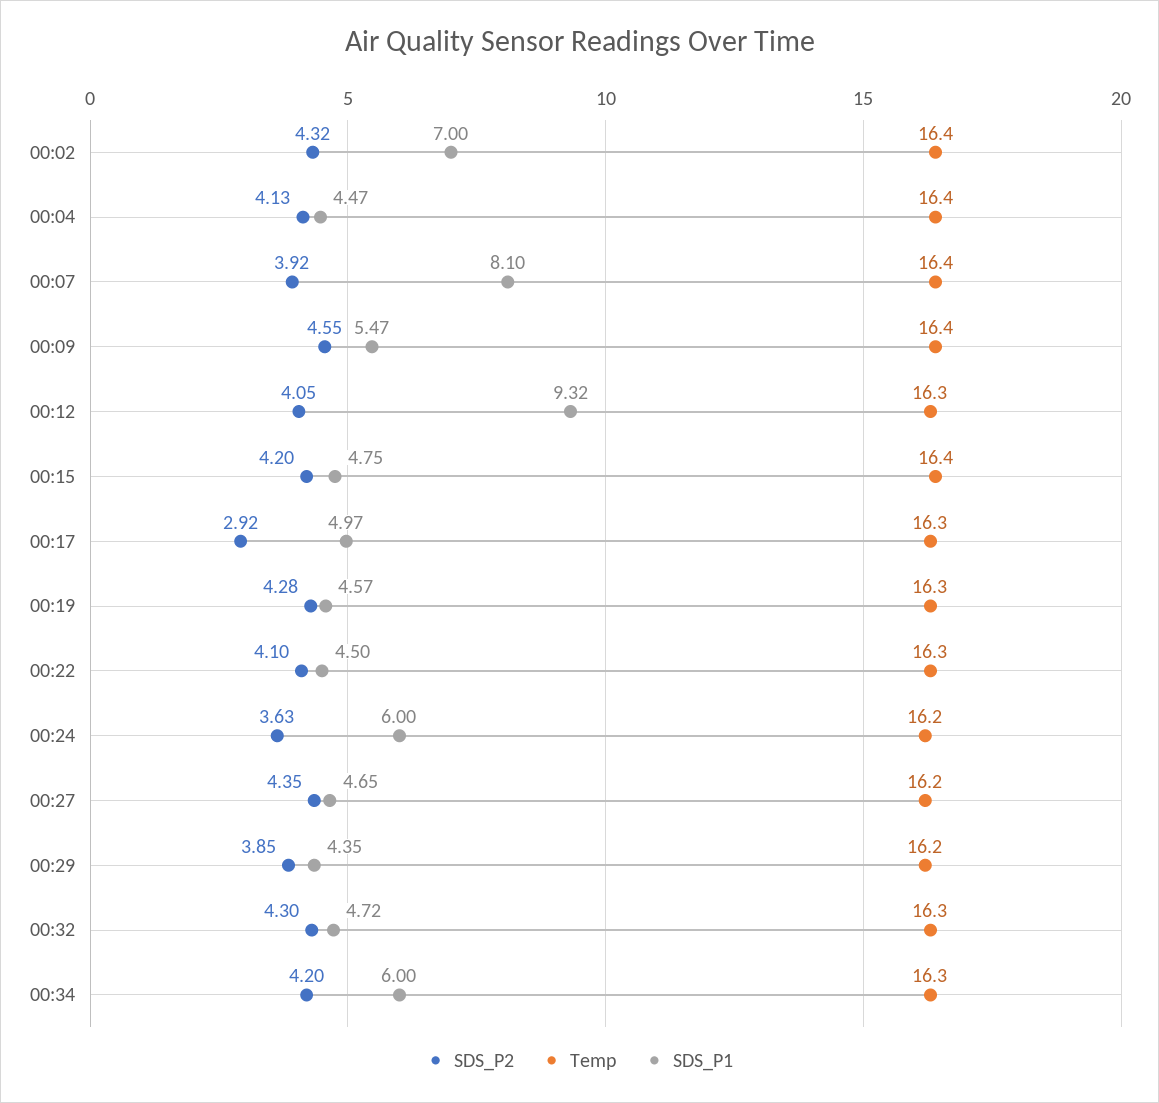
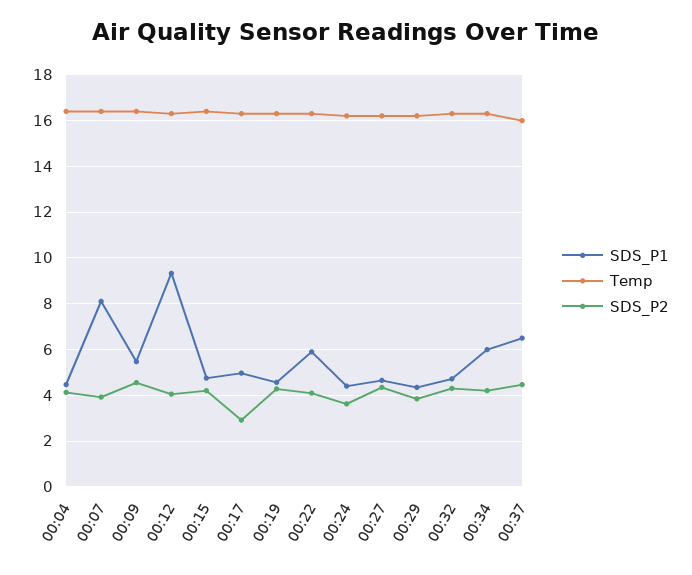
SDS_P2, 00:02: 4.32 -> none
Temp, 00:02: 16.4 -> none
SDS_P1, 00:02: 7 -> none
SDS_P1, 00:22: 4.5 -> 6
SDS_P1, 00:24: 6 -> 4.5
SDS_P1, 00:37: none -> 6.5
Temp, 00:37: none -> 16
SDS_P2, 00:37: none -> 4.5

